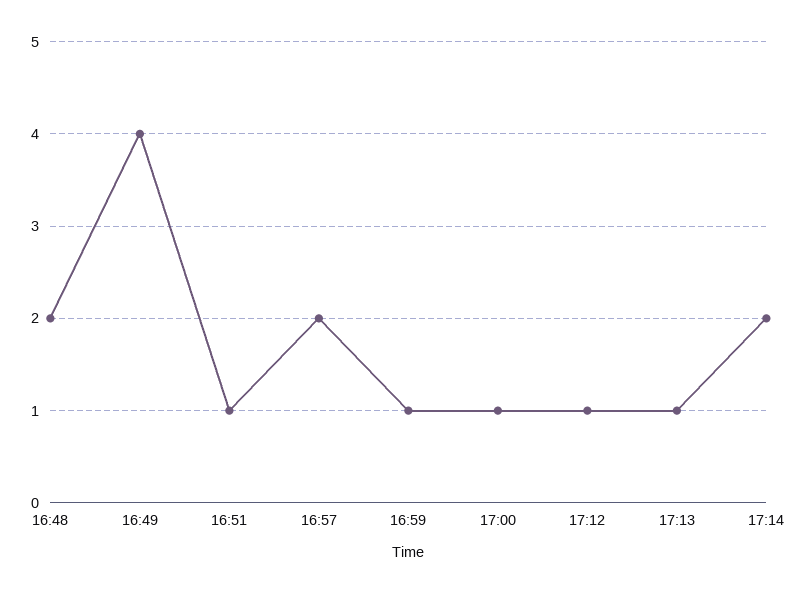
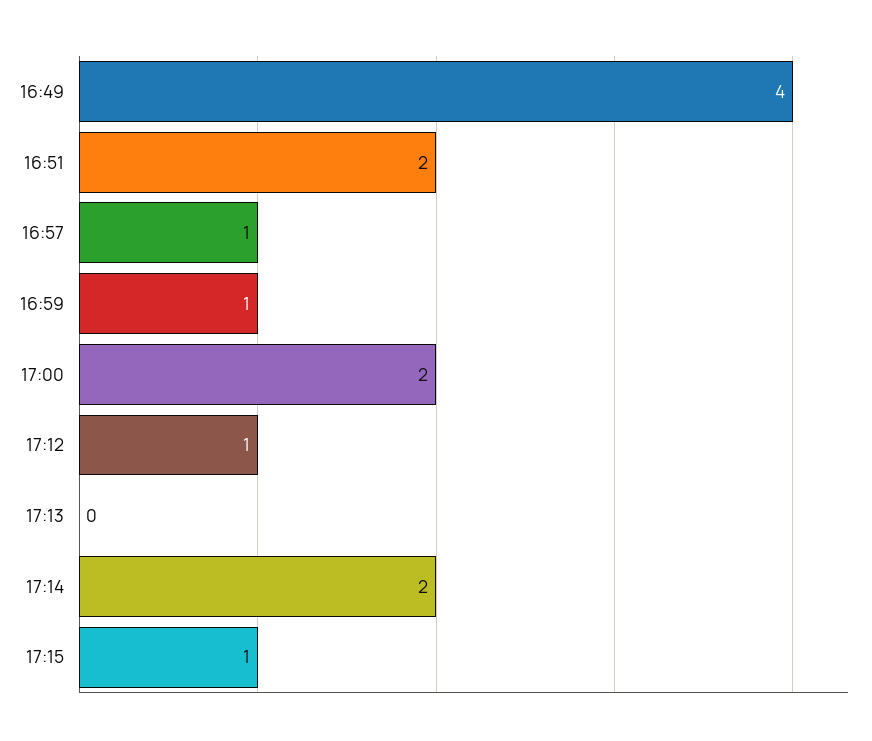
16:48: 2 -> none
16:51: 1 -> 2
16:57: 2 -> 1
17:00: 1 -> 2
17:13: 1 -> 0
17:15: none -> 1

